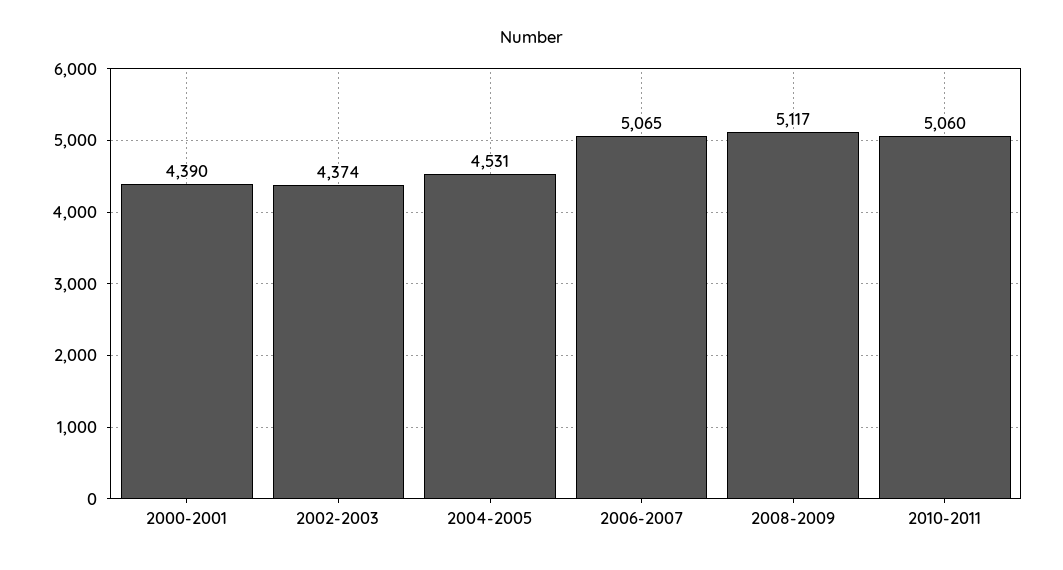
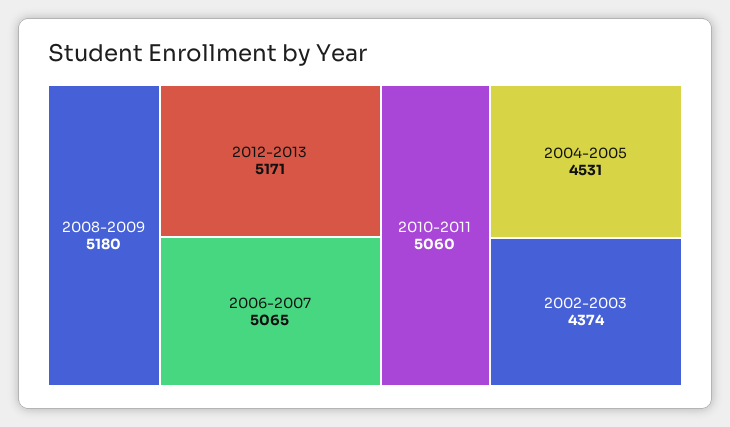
2000-2001: 4390 -> none
2008-2009: 5117 -> 5180
2012-2013: none -> 5171

